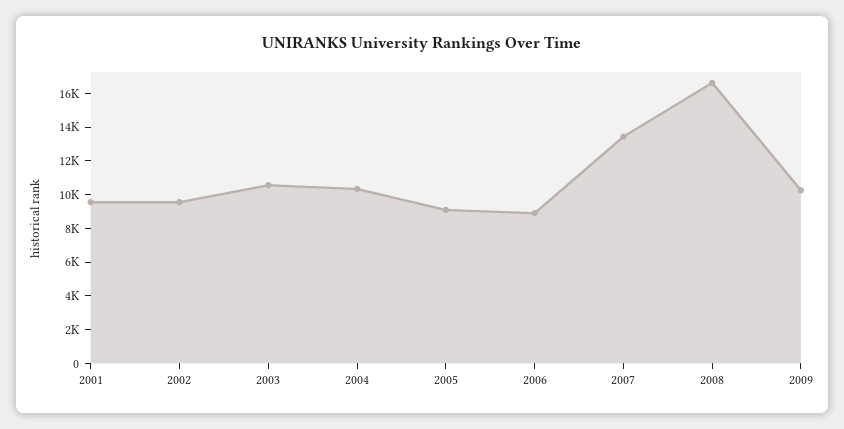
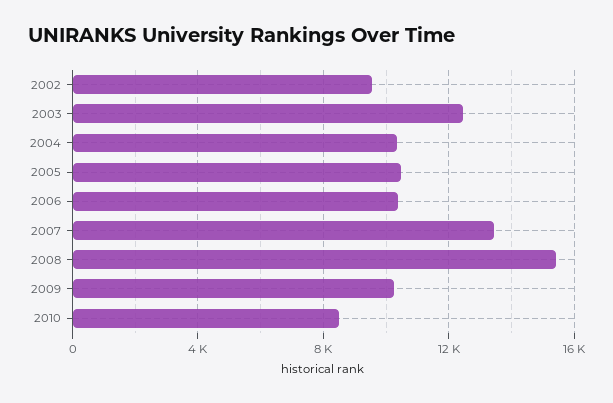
2001: 9500 -> none
2003: 10500 -> 12500
2005: 9000 -> 10500
2006: 9000 -> 10500
2008: 16500 -> 15500
2010: none -> 8500

